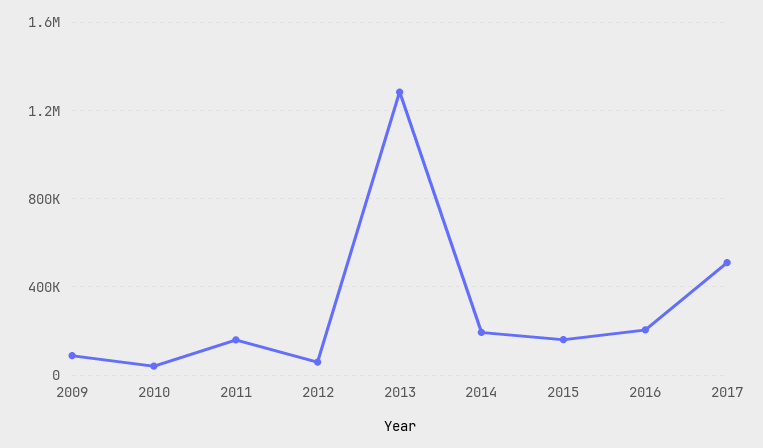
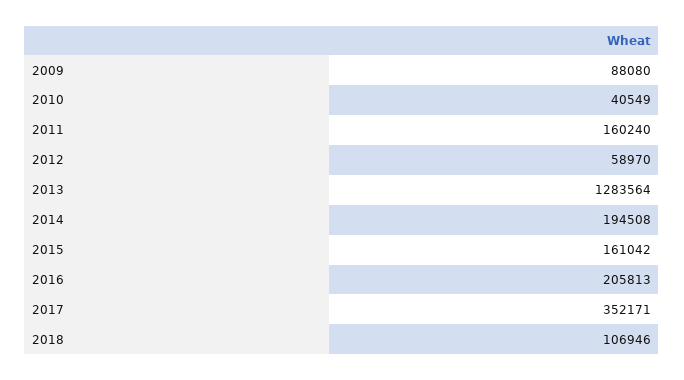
2017: 500000 -> 352171
2018: none -> 106946

